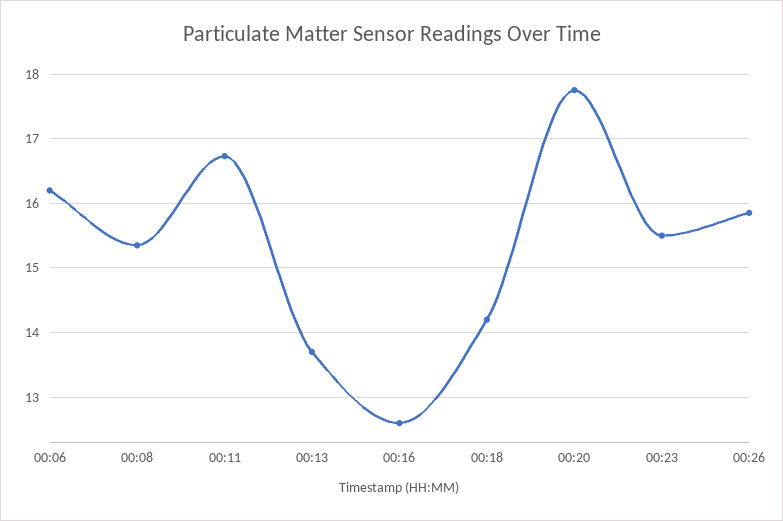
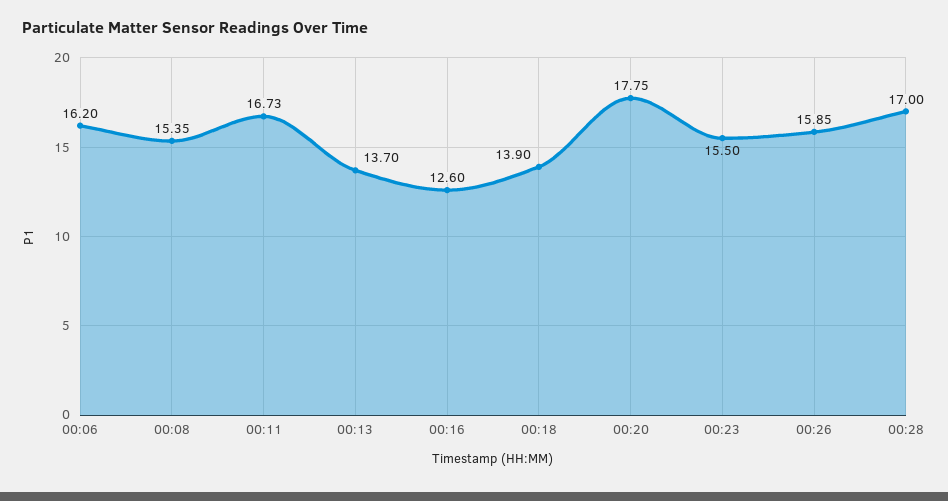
00:18: 14.2 -> 13.9
00:28: none -> 17

